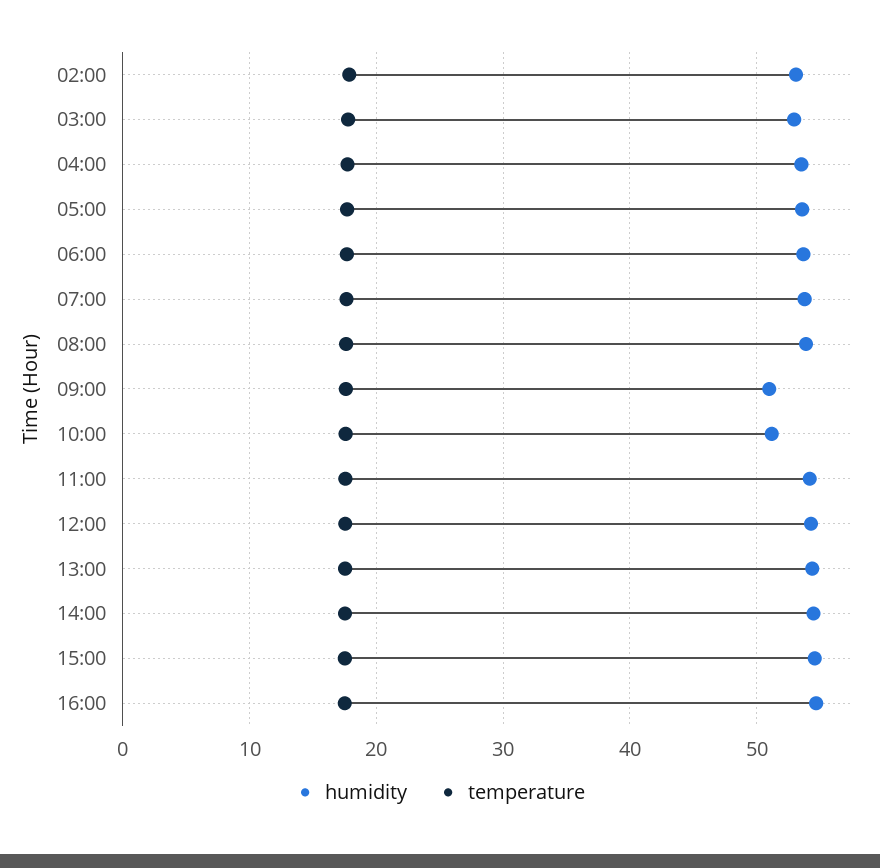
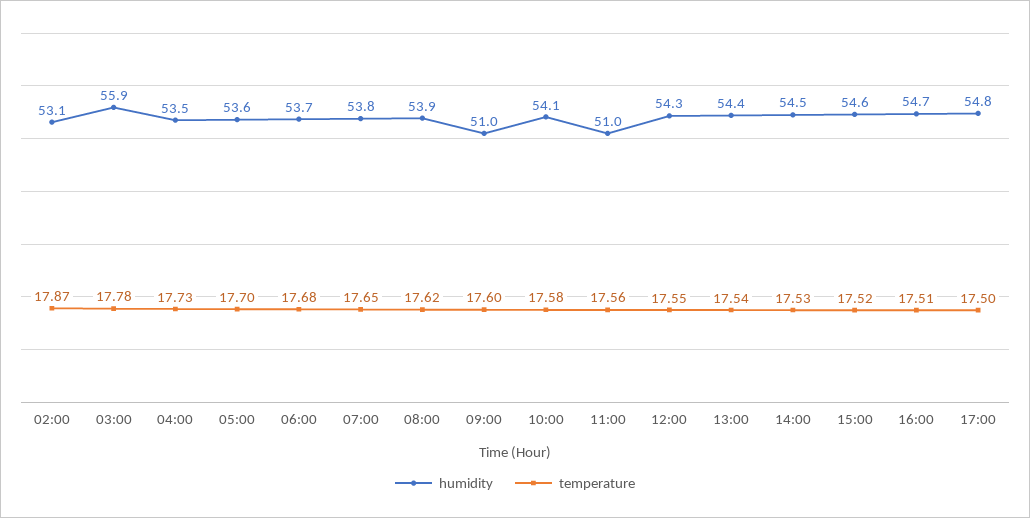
humidity, 03:00: 53 -> 55.9
humidity, 10:00: 51 -> 54.1
humidity, 11:00: 54 -> 51
humidity, 17:00: none -> 54.8
temperature, 17:00: none -> 17.5

